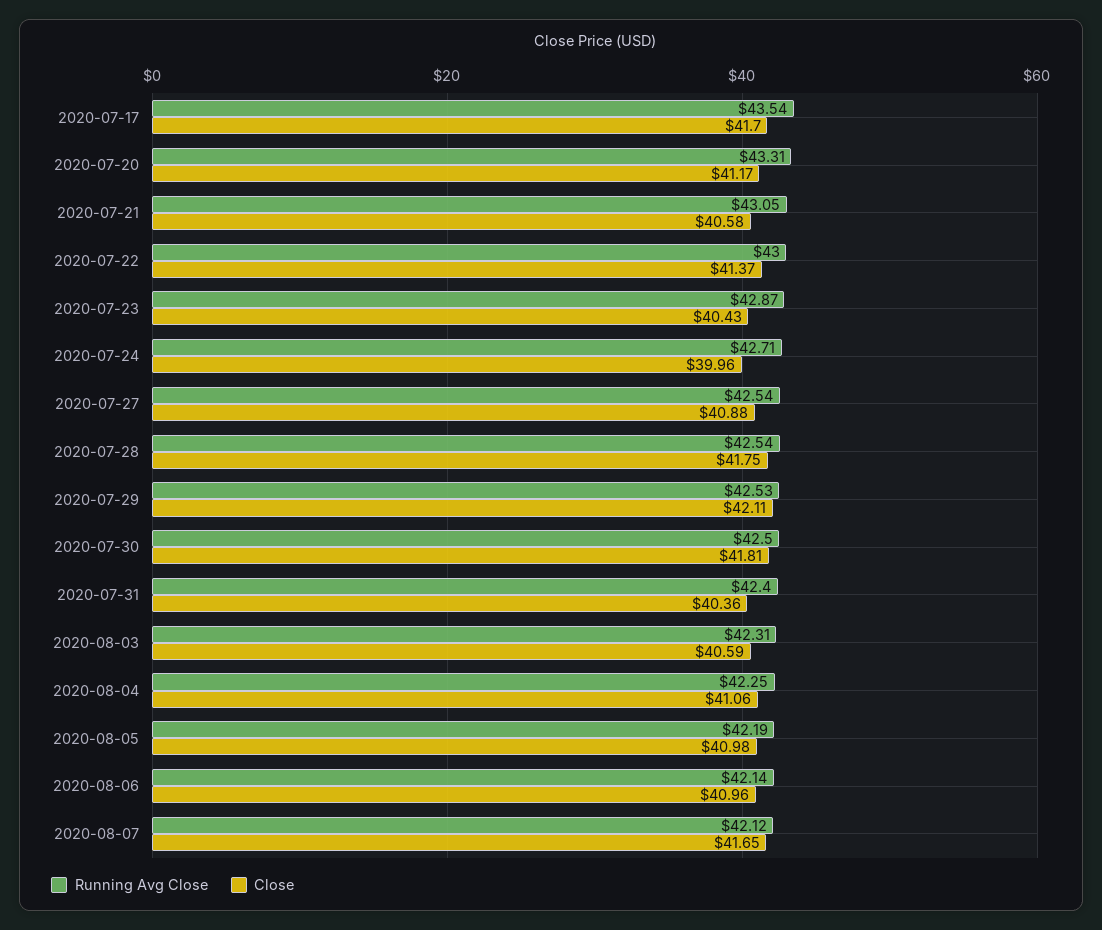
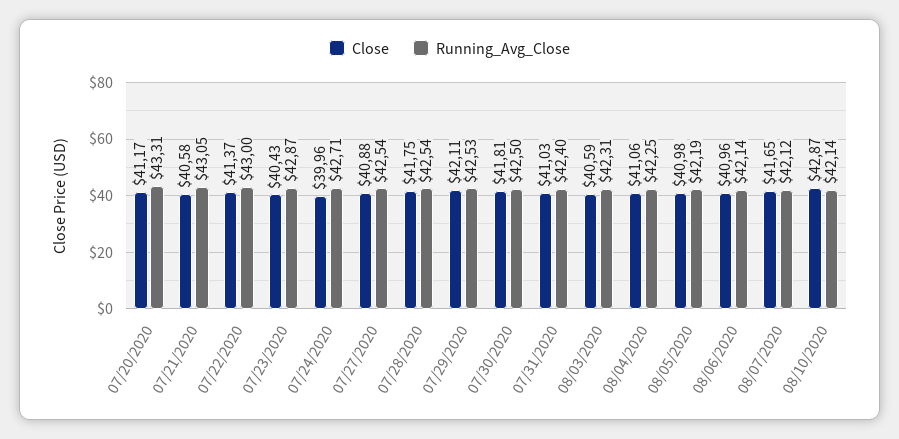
Running Avg Close, 2020-07-17: 43.54 -> none
Close, 2020-07-17: 41.7 -> none
Close, 2020-07-31: 40.36 -> 41.03
Close, 08/10/2020: none -> 42.87
Running Avg Close, 08/10/2020: none -> 42.14

